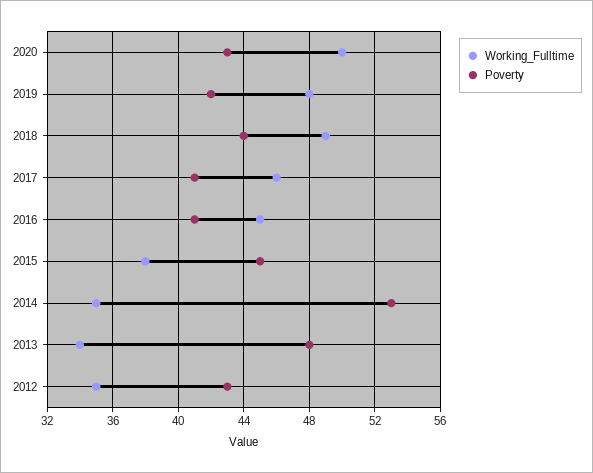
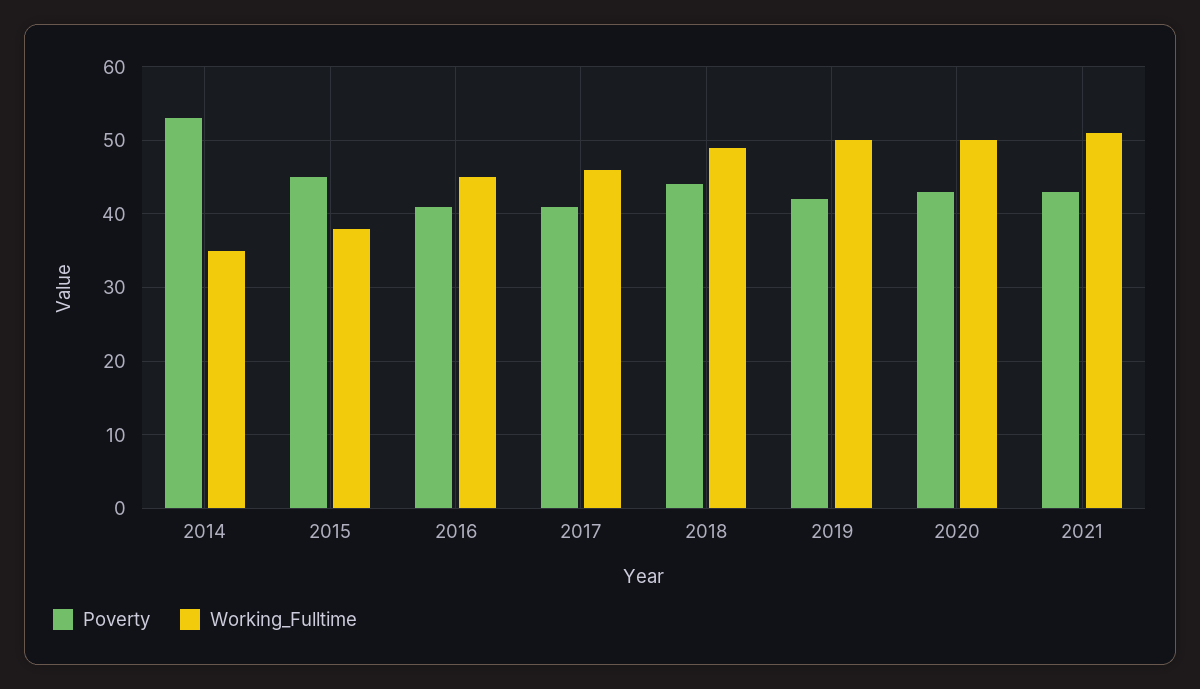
Working_Fulltime, 2019: 48 -> 50
Working_Fulltime, 2013: 34 -> none
Poverty, 2013: 48 -> none
Working_Fulltime, 2012: 35 -> none
Poverty, 2012: 43 -> none
Poverty, 2021: none -> 43
Working_Fulltime, 2021: none -> 51

